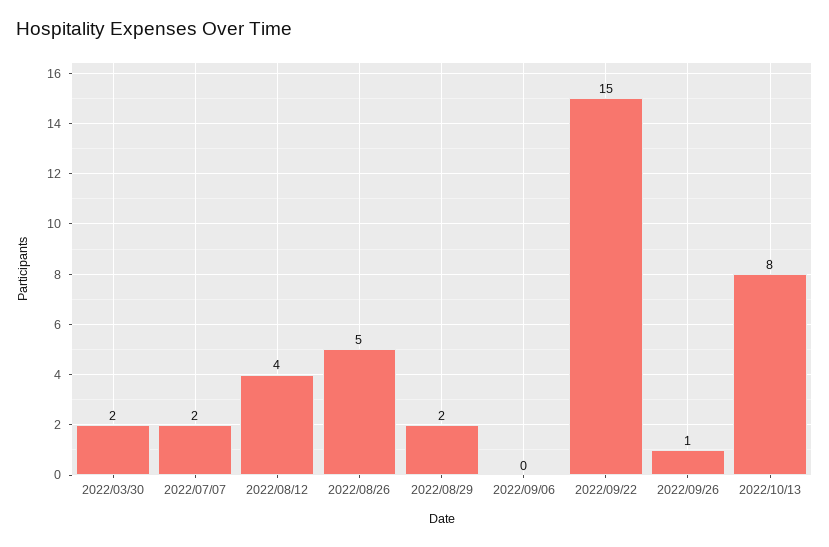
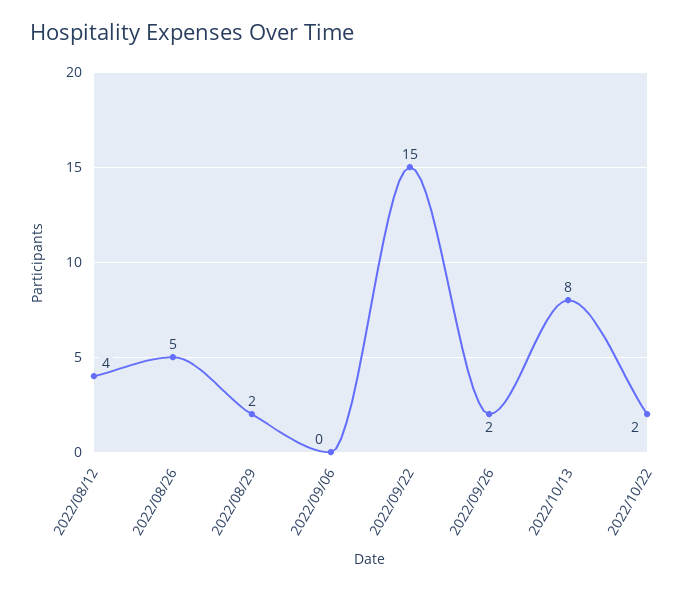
2022/03/30: 2 -> none
2022/07/07: 2 -> none
2022/09/26: 1 -> 2
2022/10/22: none -> 2

